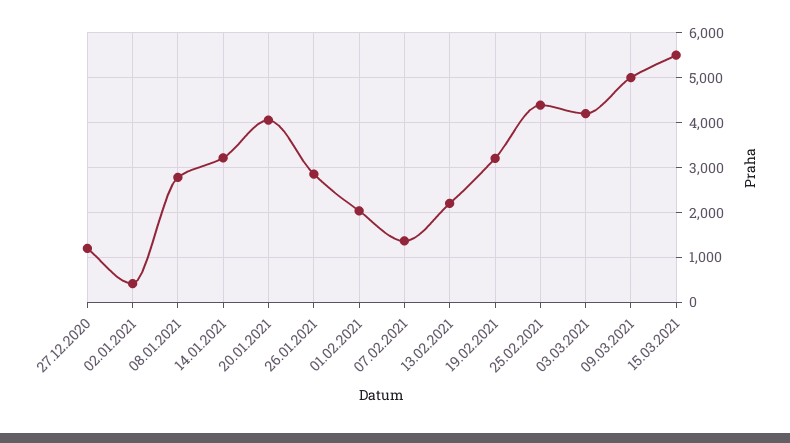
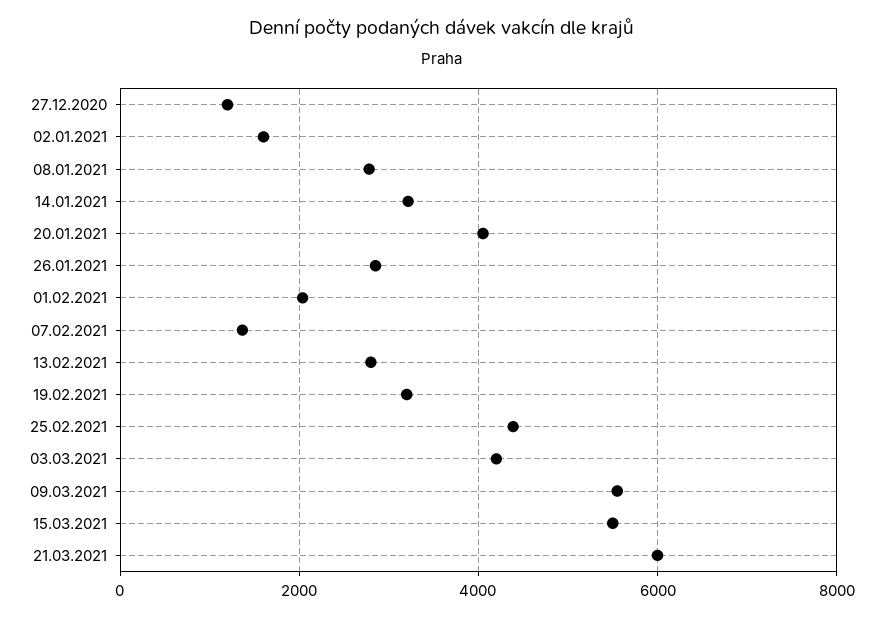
02.01.2021: 400 -> 1600
13.02.2021: 2200 -> 2800
09.03.2021: 5000 -> 5600
21.03.2021: none -> 6000

